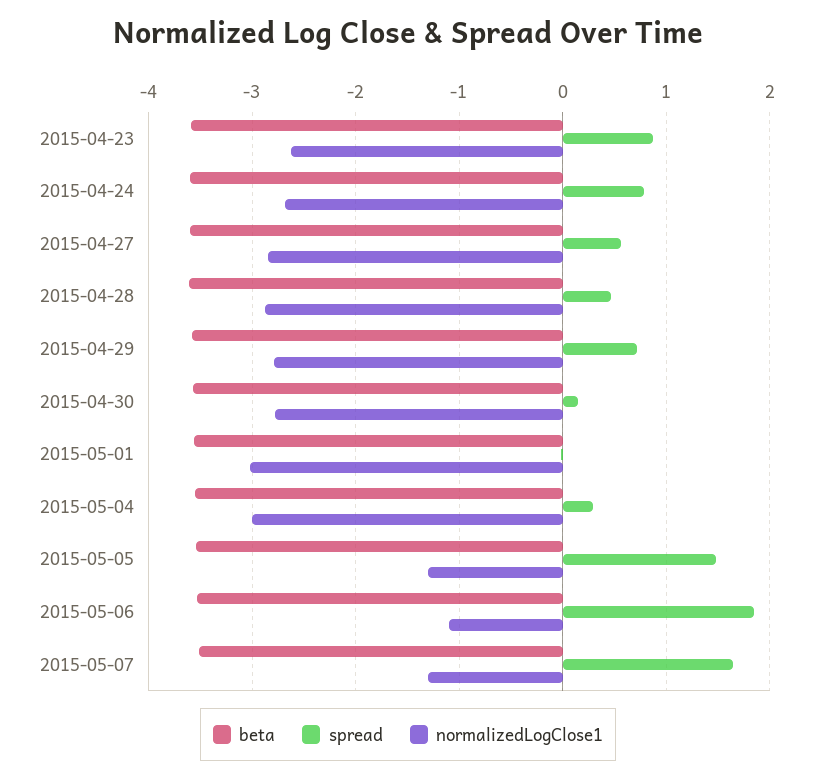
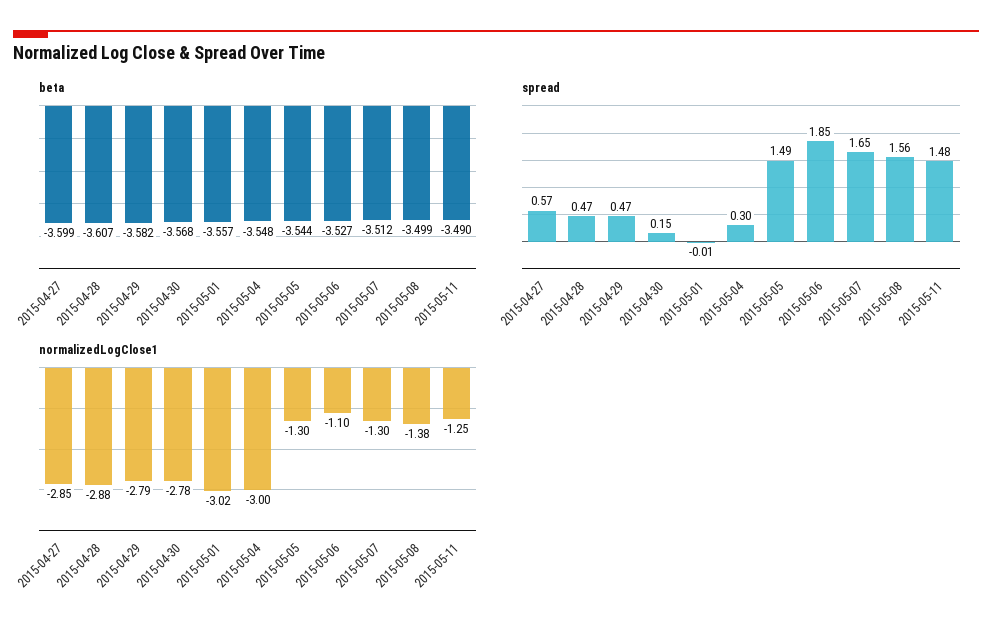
beta, 2015-04-23: -3.6 -> none
spread, 2015-04-23: 0.9 -> none
normalizedLogClose1, 2015-04-23: -2.6 -> none
beta, 2015-04-24: -3.6 -> none
spread, 2015-04-24: 0.8 -> none
normalizedLogClose1, 2015-04-24: -2.7 -> none
spread, 2015-04-29: 0.7 -> 0.47
beta, 2015-05-08: none -> -3.499
beta, 2015-05-11: none -> -3.49
spread, 2015-05-08: none -> 1.56
spread, 2015-05-11: none -> 1.48
normalizedLogClose1, 2015-05-08: none -> -1.38
normalizedLogClose1, 2015-05-11: none -> -1.25

